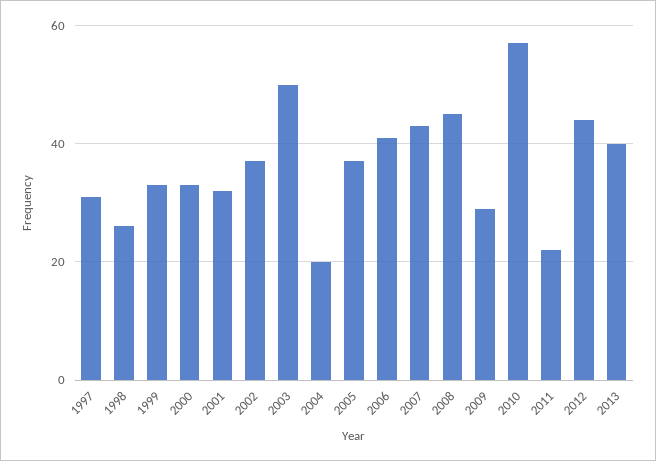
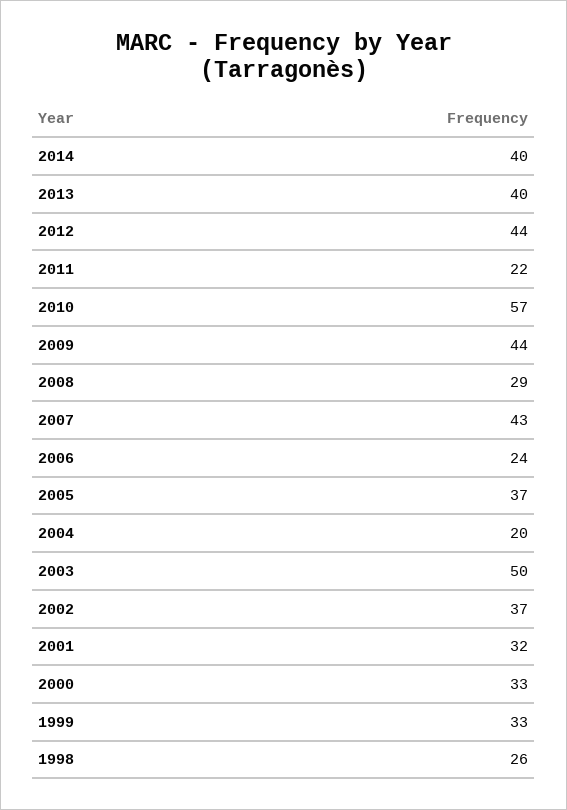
1997: 30 -> none
2006: 40 -> 24
2008: 45 -> 29
2009: 30 -> 44
2014: none -> 40

